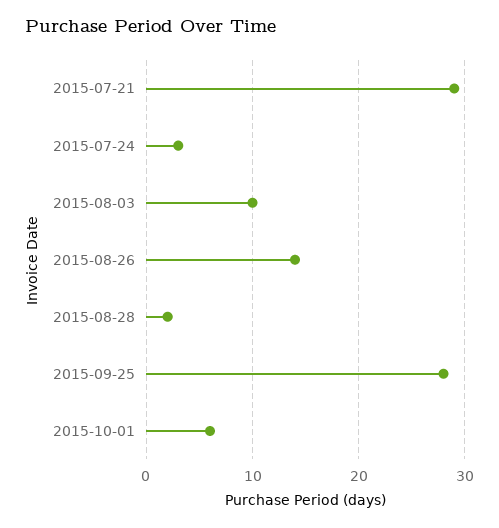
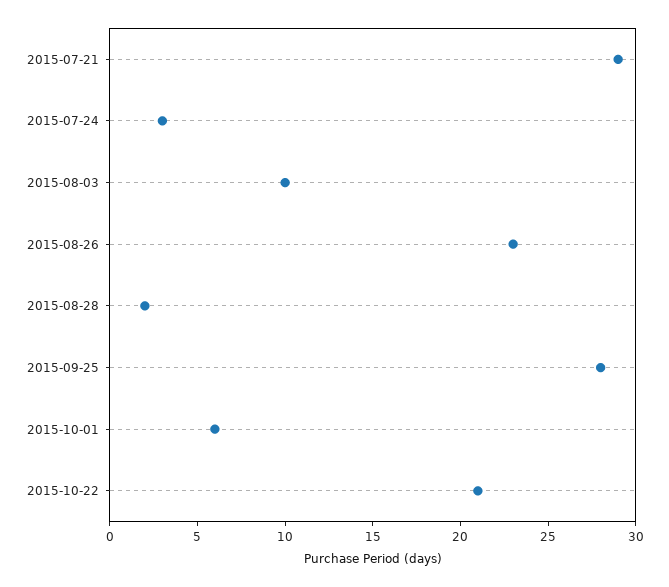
2015-08-26: 14 -> 23
2015-10-22: none -> 21

